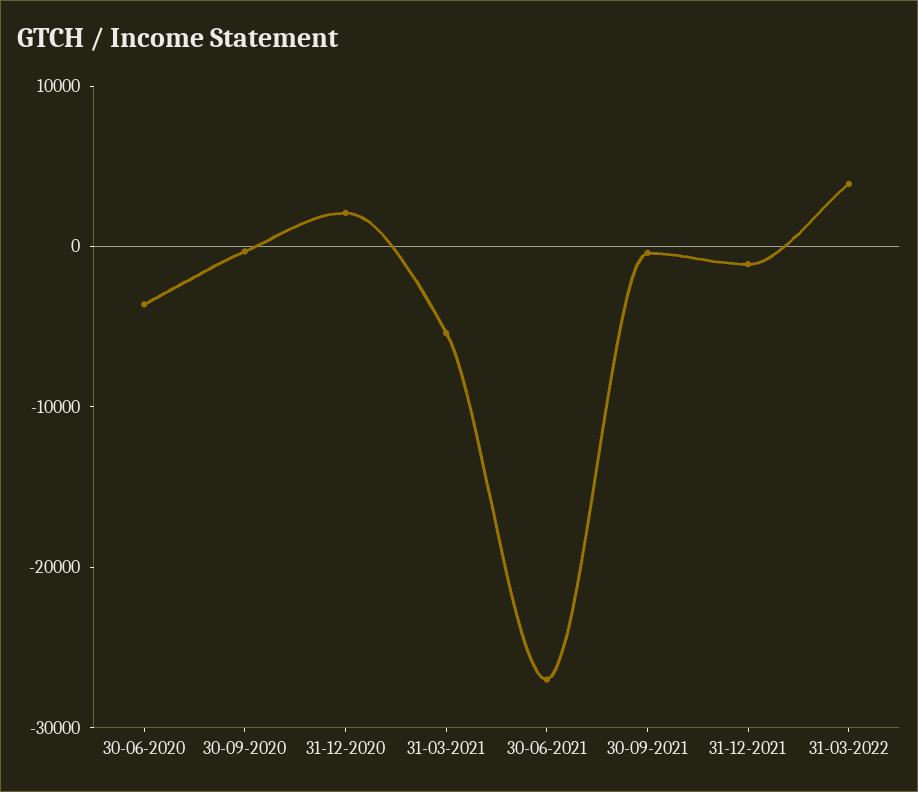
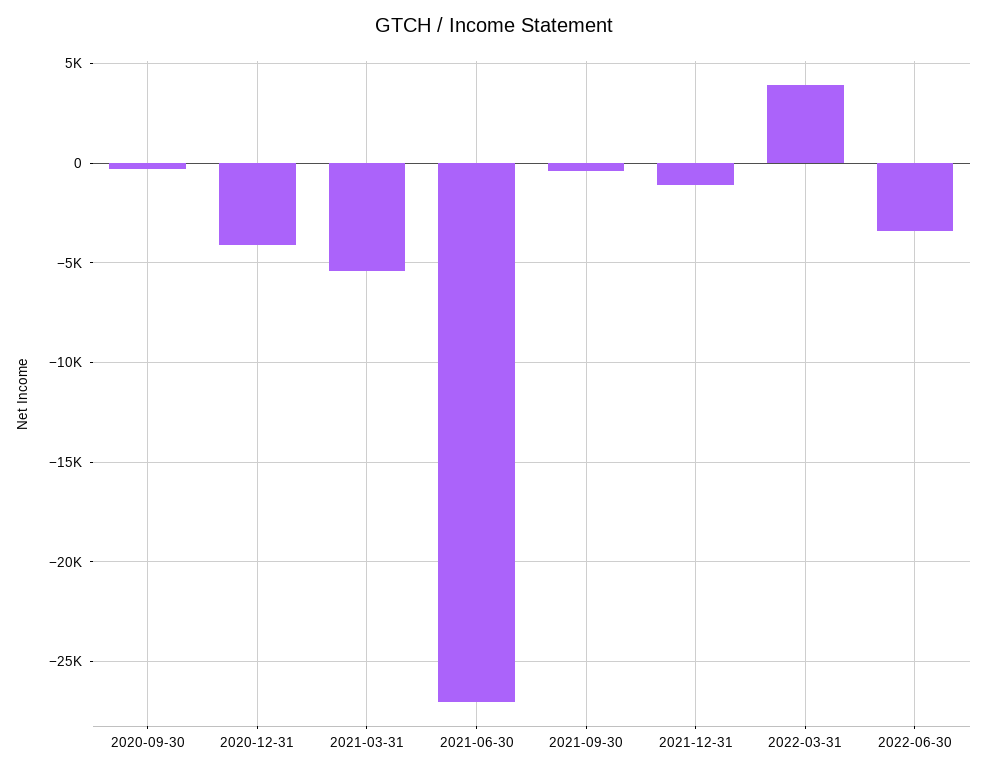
30-06-2020: -4000 -> none
31-12-2020: 2000 -> -4000
2022-06-30: none -> -3500

